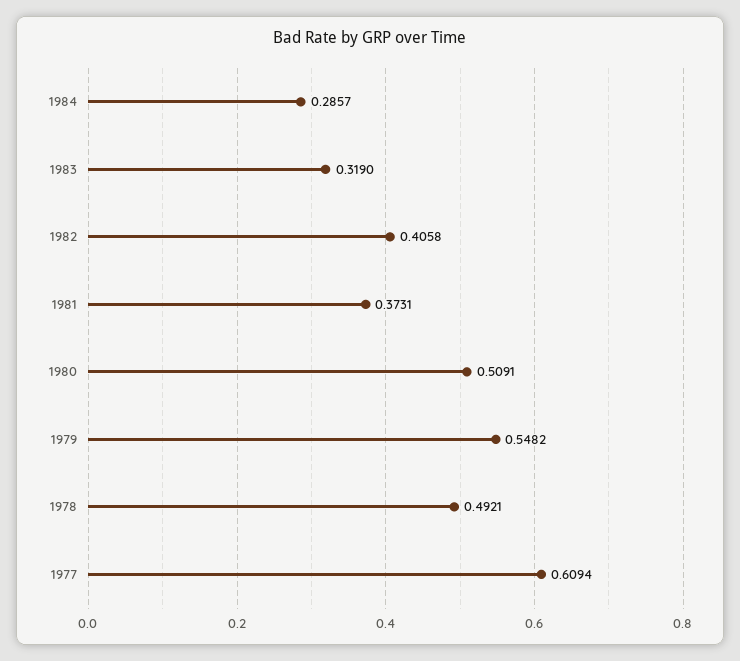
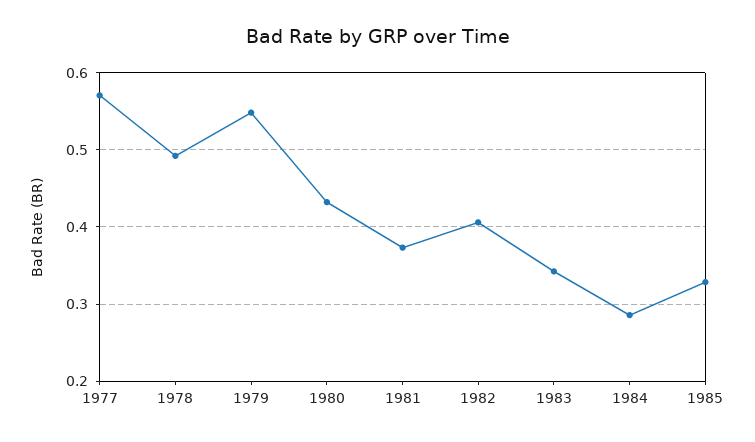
1983: 0.319 -> 0.34
1980: 0.5091 -> 0.43
1977: 0.6094 -> 0.57
1985: none -> 0.33

